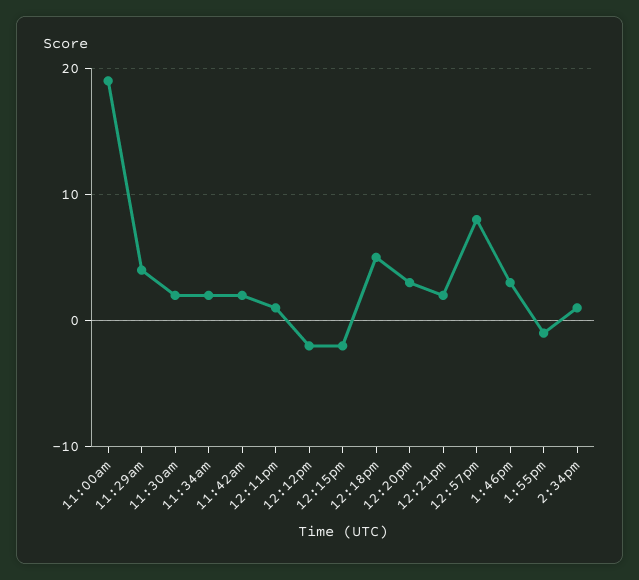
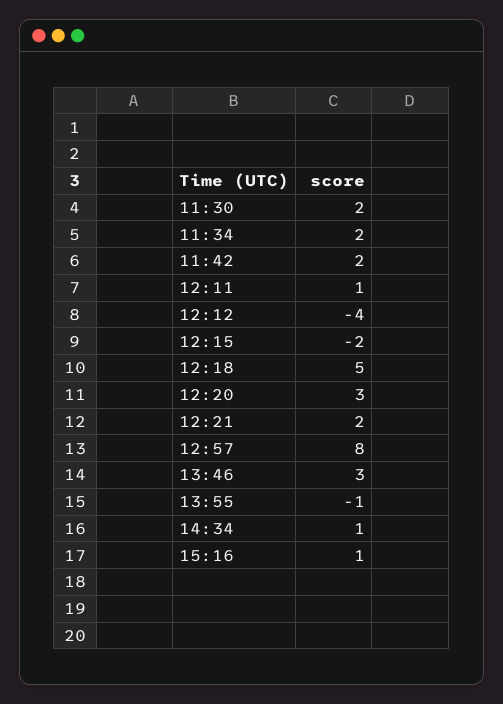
11:00am: 19 -> none
11:29am: 4 -> none
12:12pm: -2 -> -4
15:16: none -> 1

